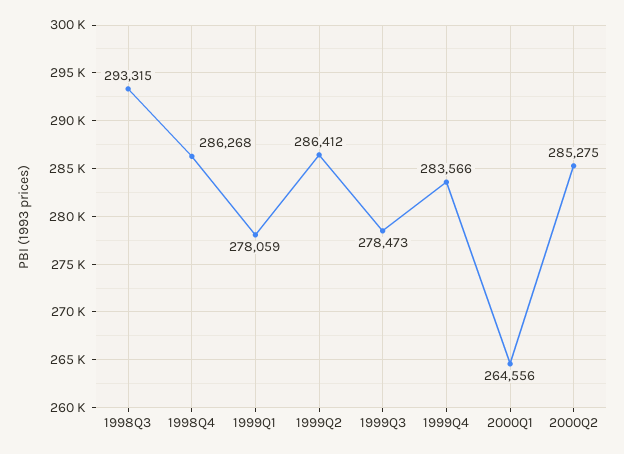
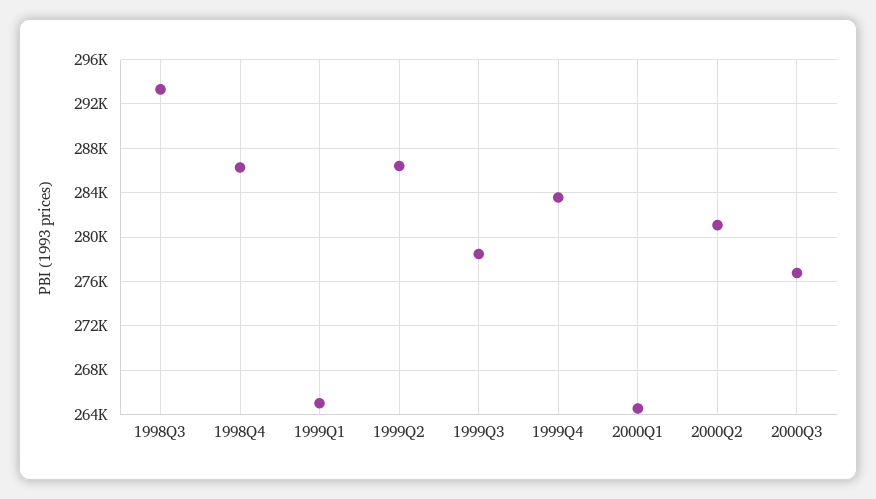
1999Q1: 278059 -> 265000
2000Q2: 285275 -> 281000
2000Q3: none -> 277000

